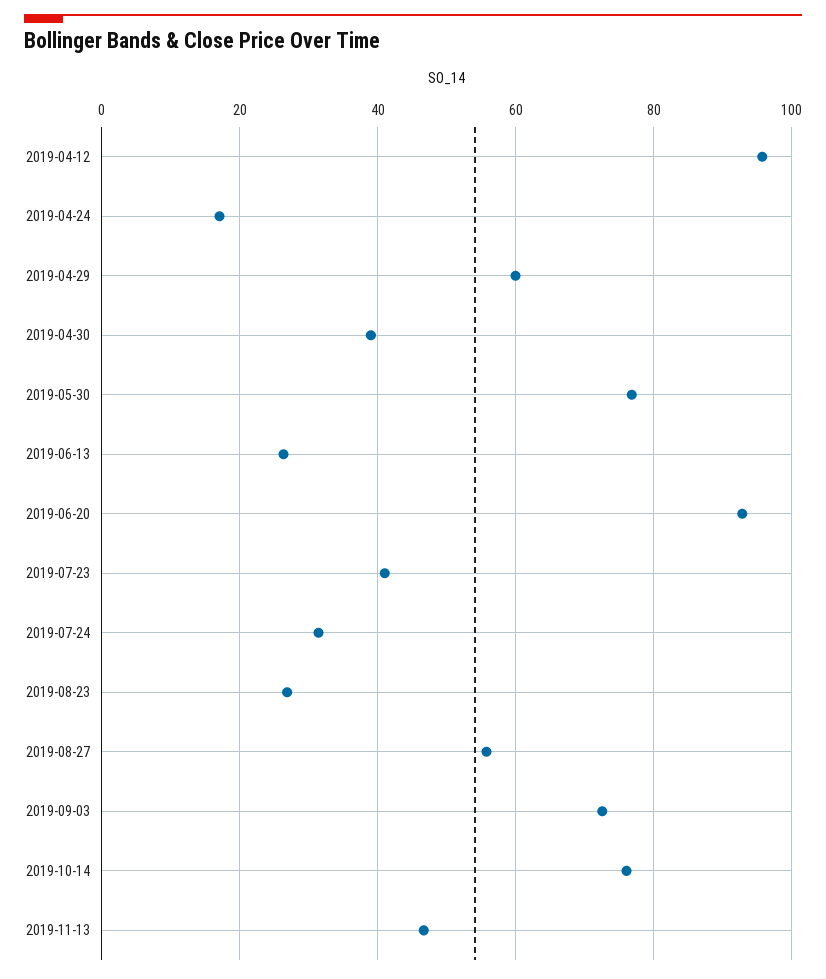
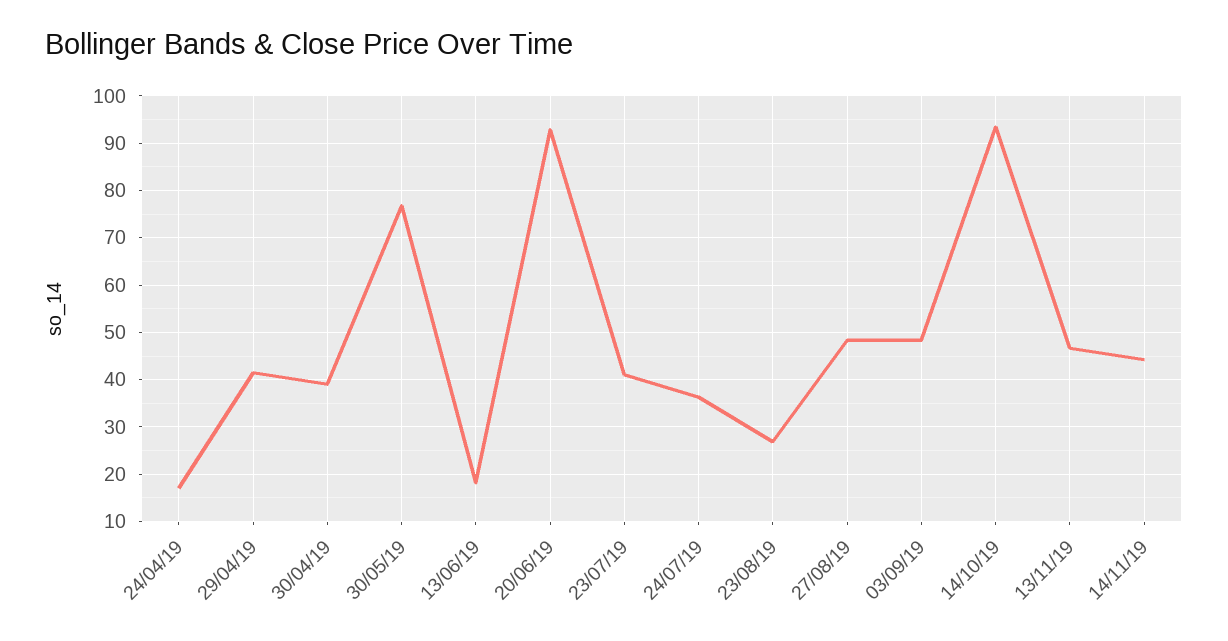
2019-04-12: 96 -> none
2019-04-29: 60 -> 42
2019-06-13: 26 -> 18
2019-07-24: 32 -> 36
2019-08-27: 56 -> 48
2019-09-03: 72 -> 48
2019-10-14: 76 -> 94
14/11/19: none -> 44

